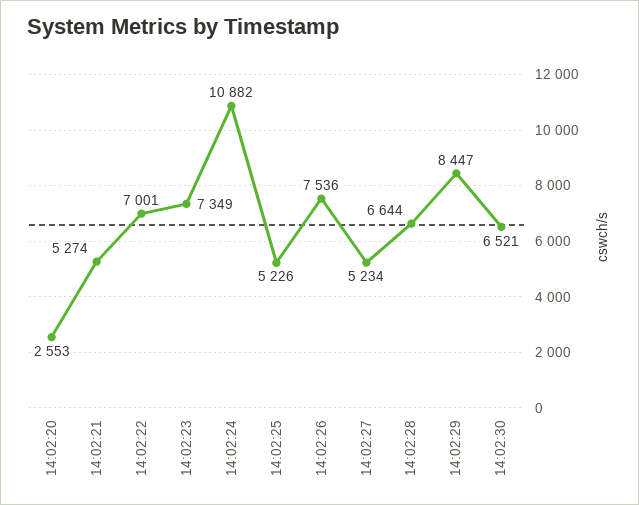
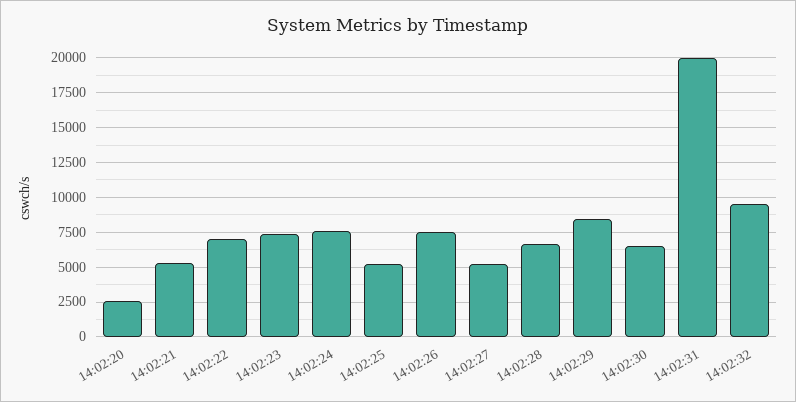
14:02:24: 10882 -> 7500
14:02:31: none -> 20000
14:02:32: none -> 9500

